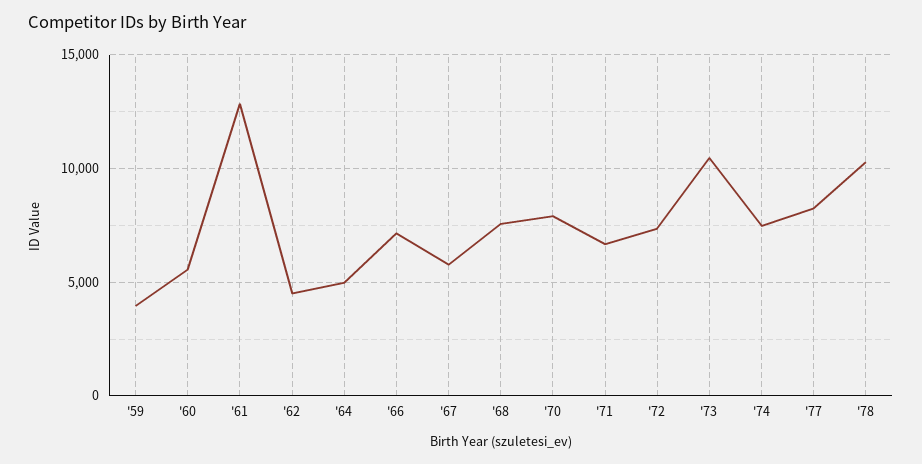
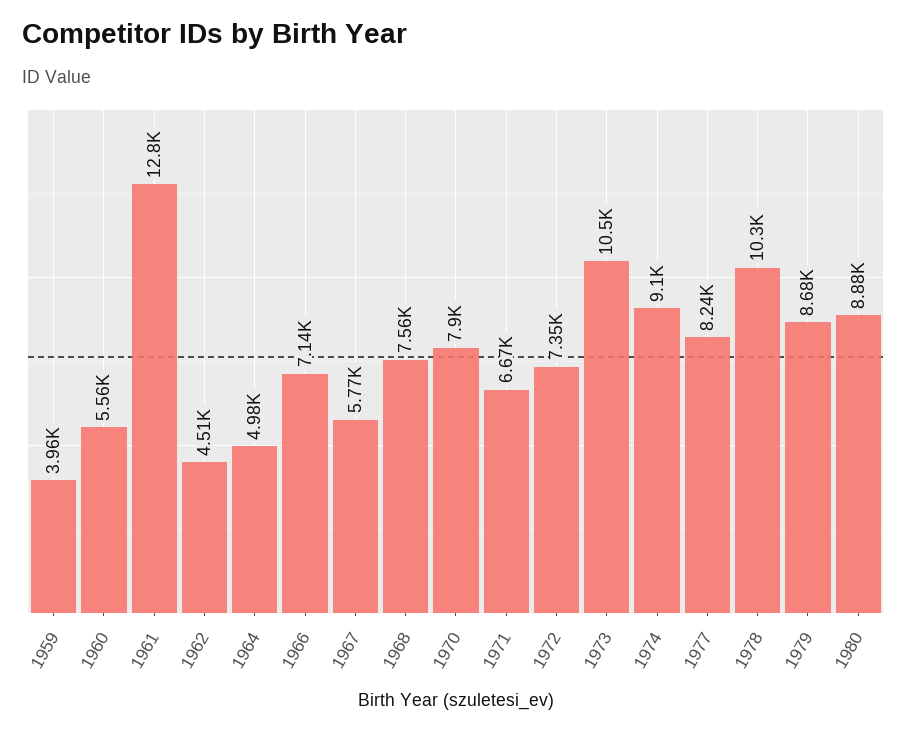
'74: 7500 -> 9100
1979: none -> 8680
1980: none -> 8880

